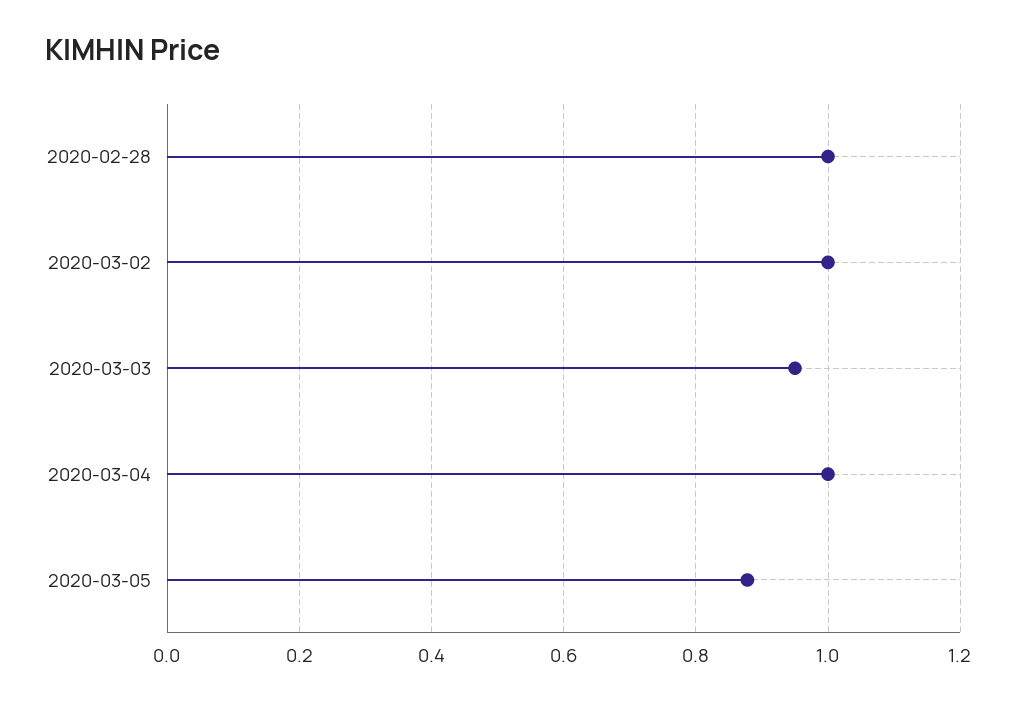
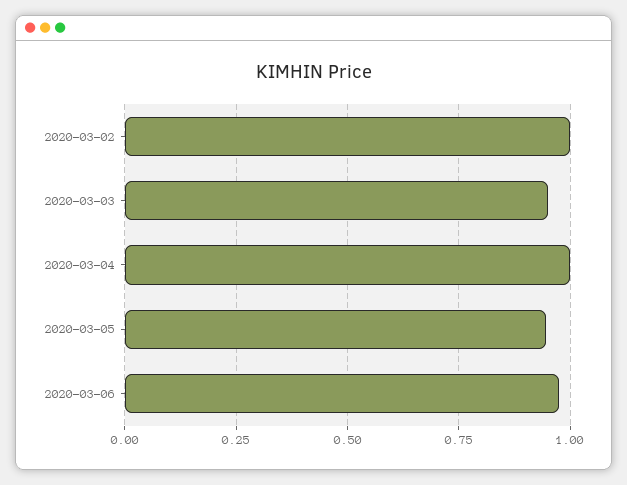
2020-02-28: 1 -> none
2020-03-05: 0.88 -> 0.95
2020-03-06: none -> 0.975

